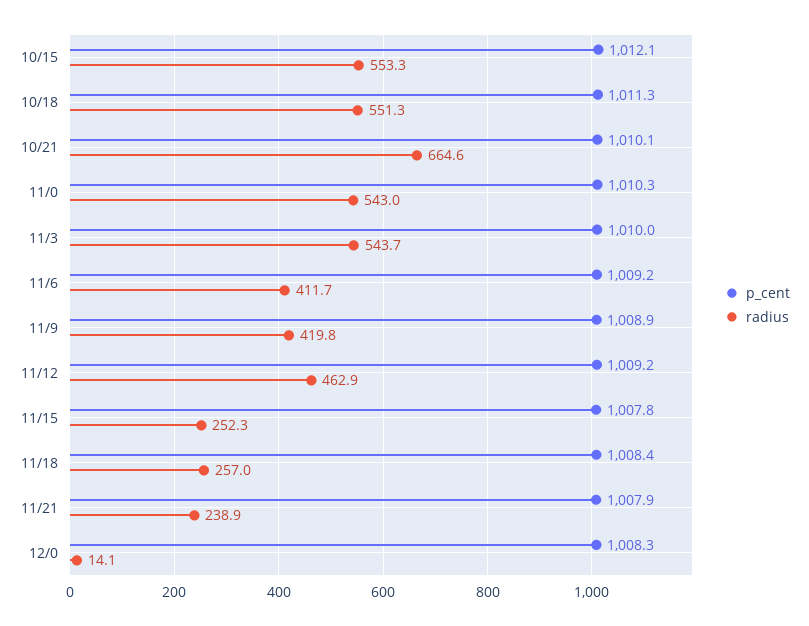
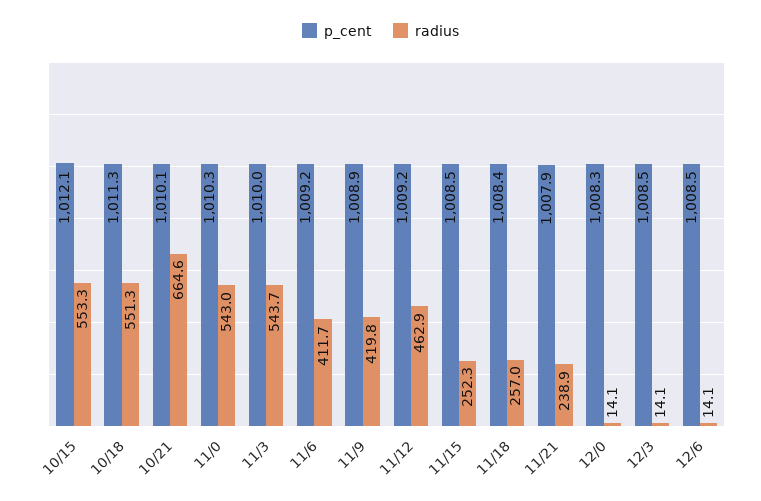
p_cent, 11/15: 1007.8 -> 1008.5
p_cent, 12/3: none -> 1008.5
radius, 12/3: none -> 14.1
p_cent, 12/6: none -> 1008.5
radius, 12/6: none -> 14.1

